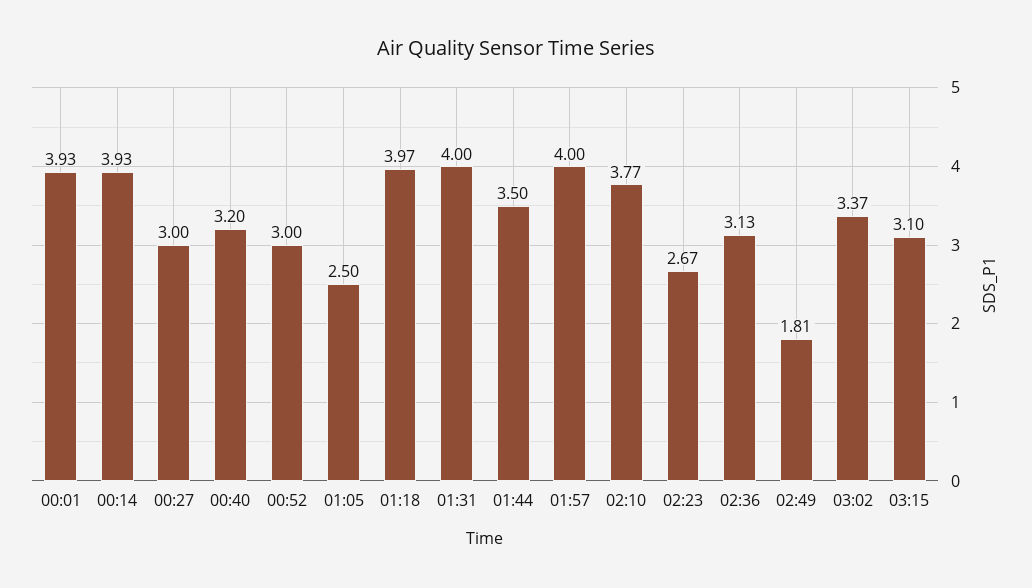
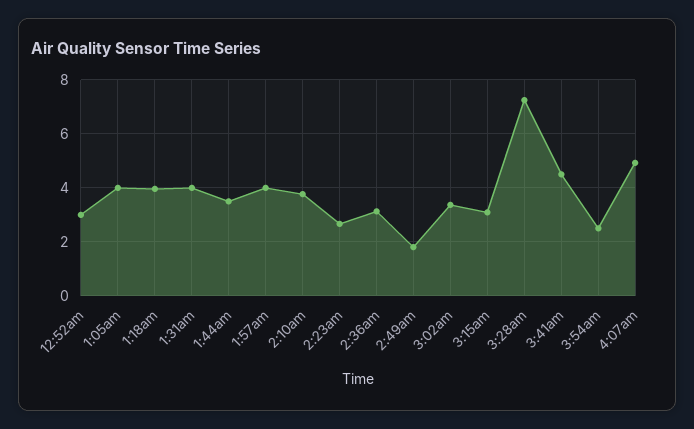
00:01: 3.93 -> none
00:14: 3.93 -> none
00:27: 3 -> none
00:40: 3.2 -> none
01:05: 2.5 -> 4
3:28am: none -> 7.25
3:41am: none -> 4.5
3:54am: none -> 2.5
4:07am: none -> 5

